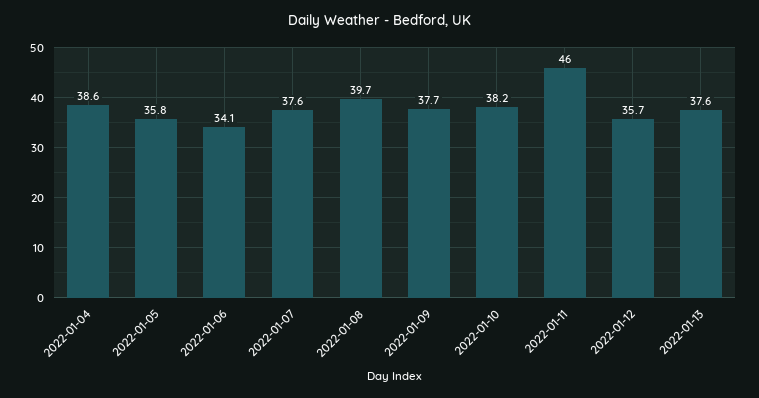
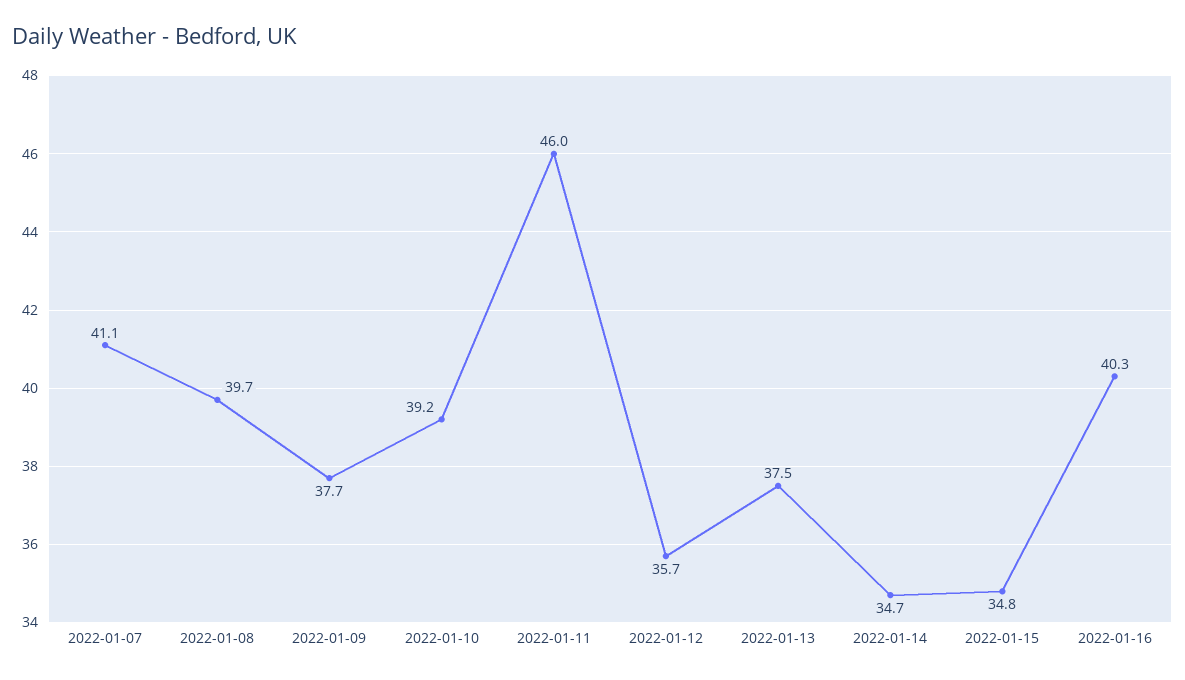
2022-01-04: 38.6 -> none
2022-01-05: 35.8 -> none
2022-01-06: 34.1 -> none
2022-01-07: 37.6 -> 41.1
2022-01-10: 38.2 -> 39.2
2022-01-13: 37.6 -> 37.5
2022-01-14: none -> 34.7
2022-01-15: none -> 34.8
2022-01-16: none -> 40.3

